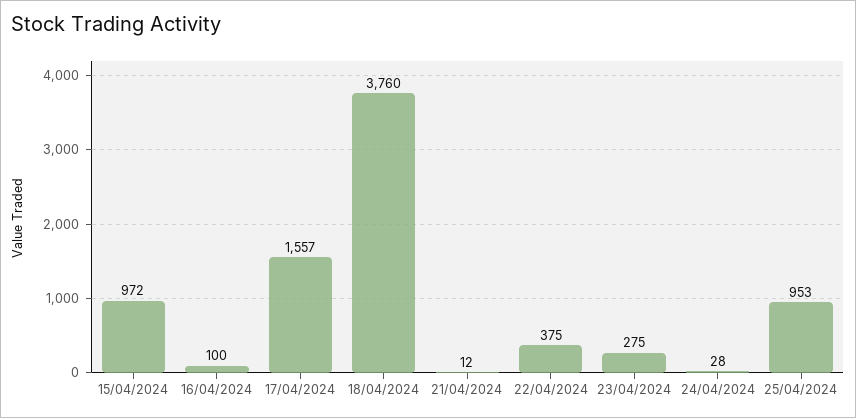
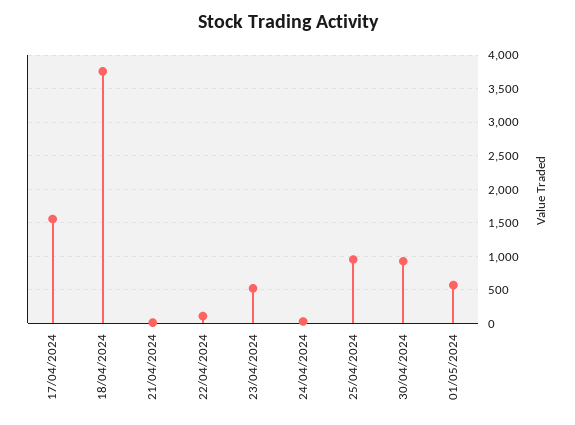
15/04/2024: 972 -> none
16/04/2024: 100 -> none
22/04/2024: 375 -> 100
23/04/2024: 275 -> 500
30/04/2024: none -> 900
01/05/2024: none -> 600

